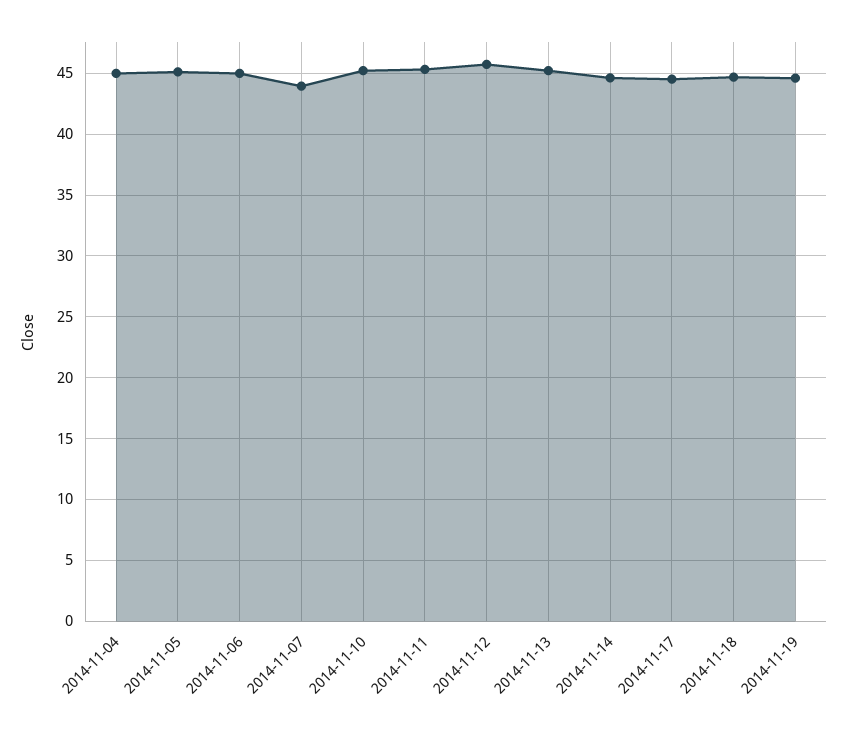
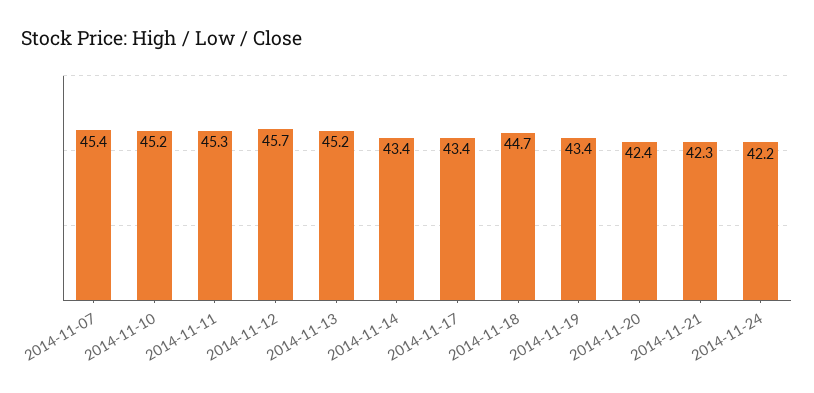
2014-11-04: 45 -> none
2014-11-05: 45 -> none
2014-11-06: 45 -> none
2014-11-07: 44 -> 45.4
2014-11-14: 44.5 -> 43.4
2014-11-17: 44.5 -> 43.4
2014-11-19: 44.5 -> 43.4
2014-11-20: none -> 42.4
2014-11-21: none -> 42.3
2014-11-24: none -> 42.2

